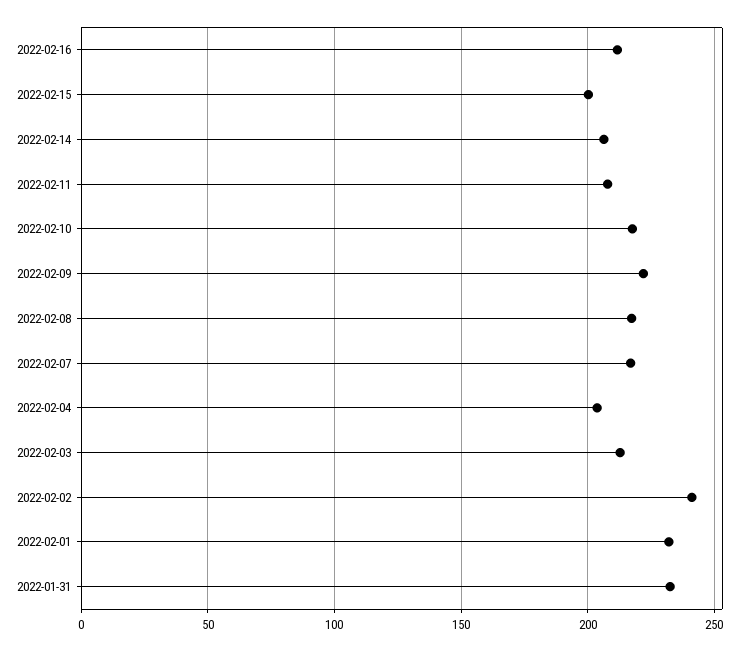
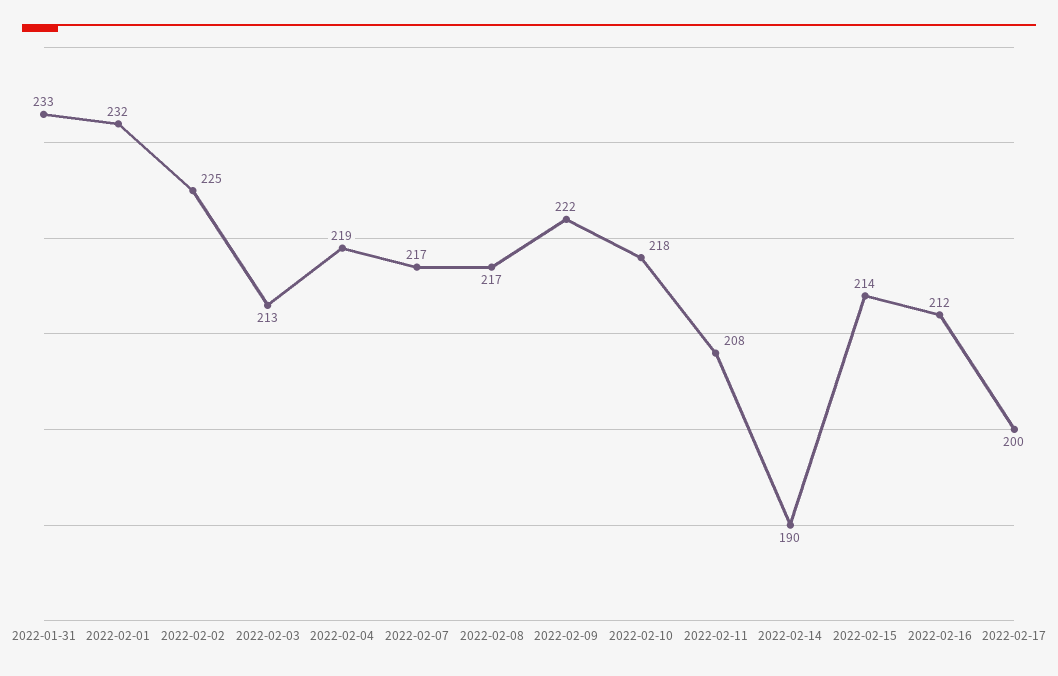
2022-02-15: 200 -> 214
2022-02-14: 205 -> 190
2022-02-04: 205 -> 219
2022-02-02: 240 -> 225
2022-02-17: none -> 200

